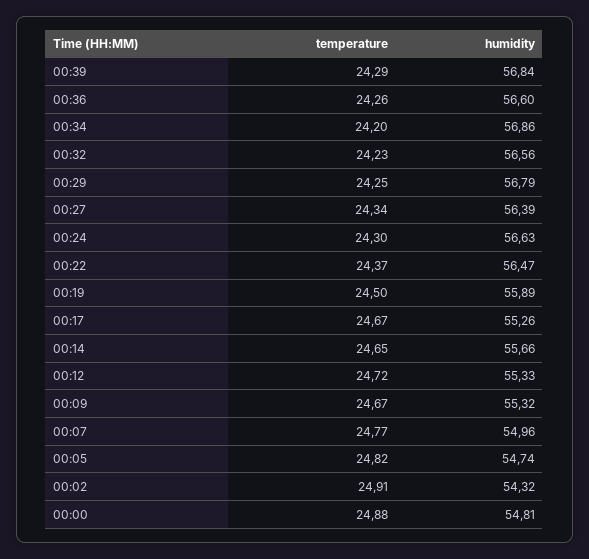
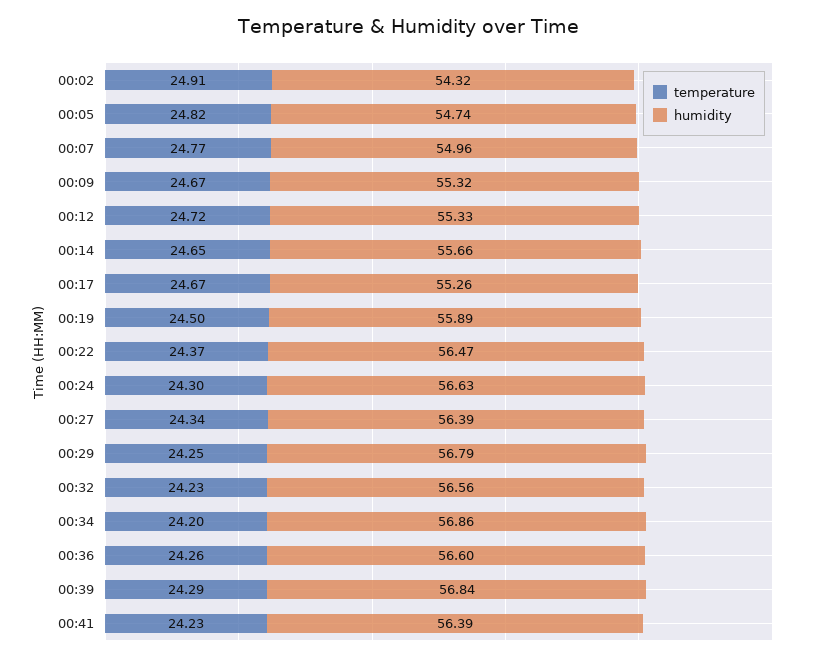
temperature, 00:00: 24.88 -> none
humidity, 00:00: 54.81 -> none
temperature, 00:41: none -> 24.23
humidity, 00:41: none -> 56.39

